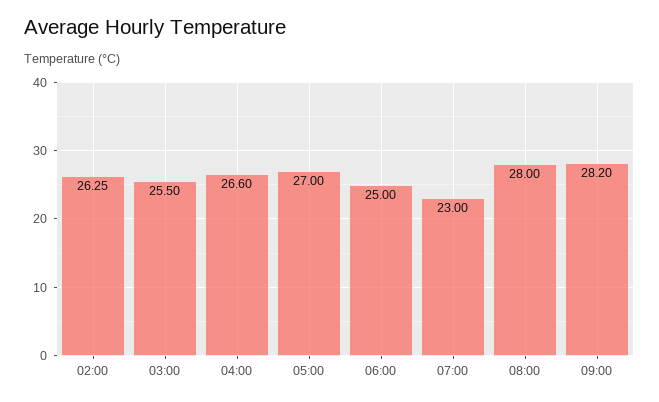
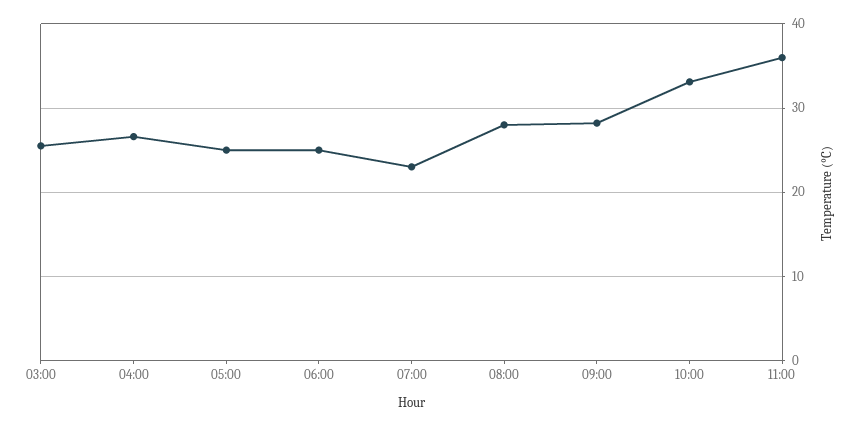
02:00: 26.25 -> none
05:00: 27 -> 25
10:00: none -> 33
11:00: none -> 36

